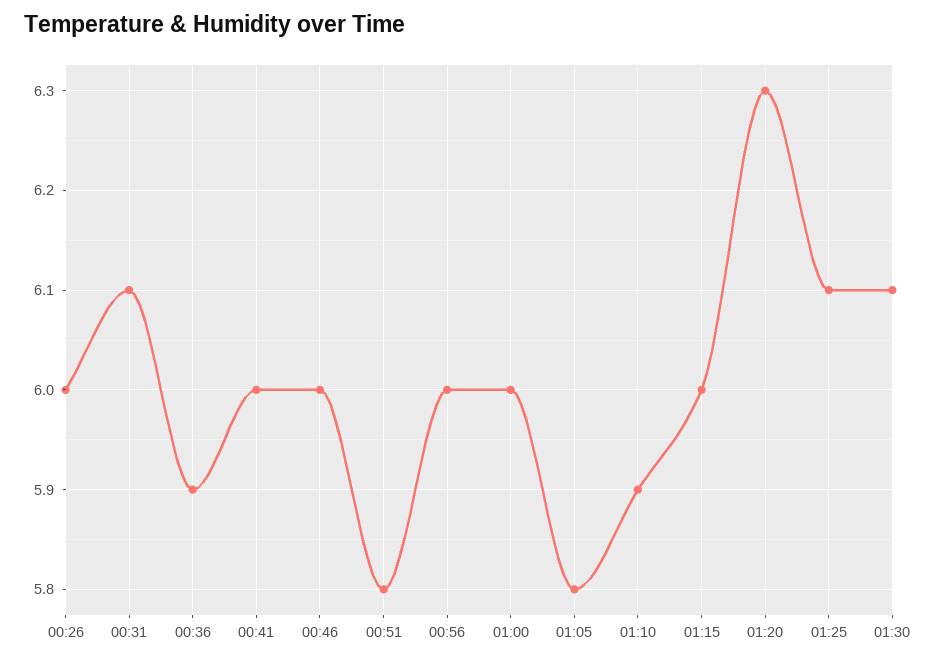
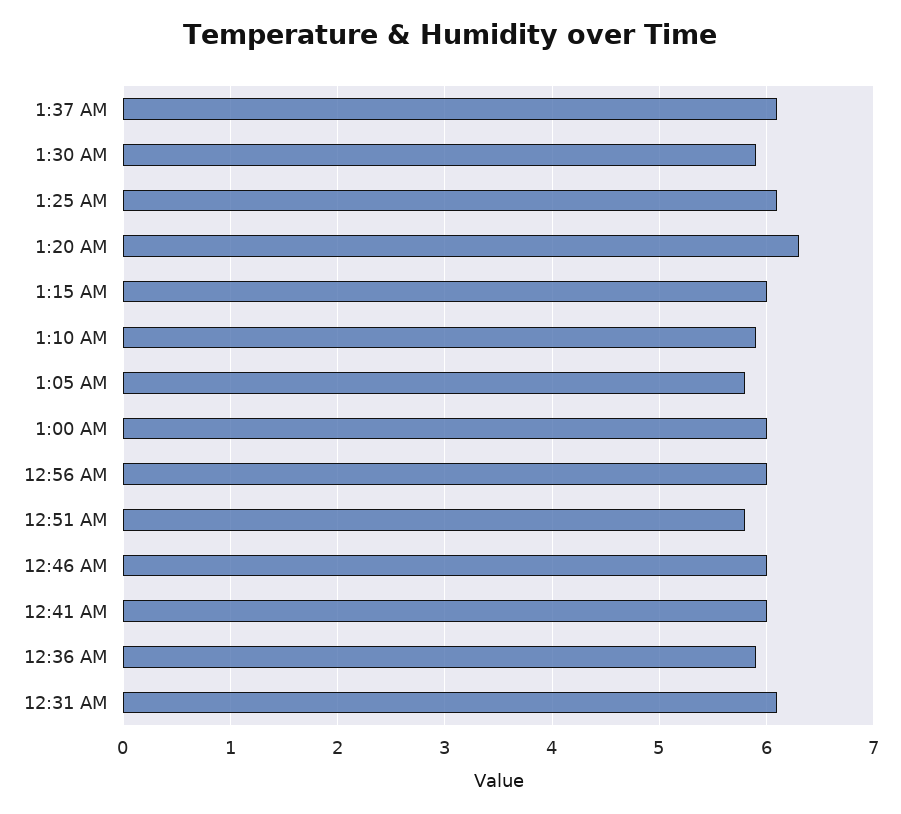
00:26: 6 -> none
01:30: 6.1 -> 5.9
1:37 AM: none -> 6.1

